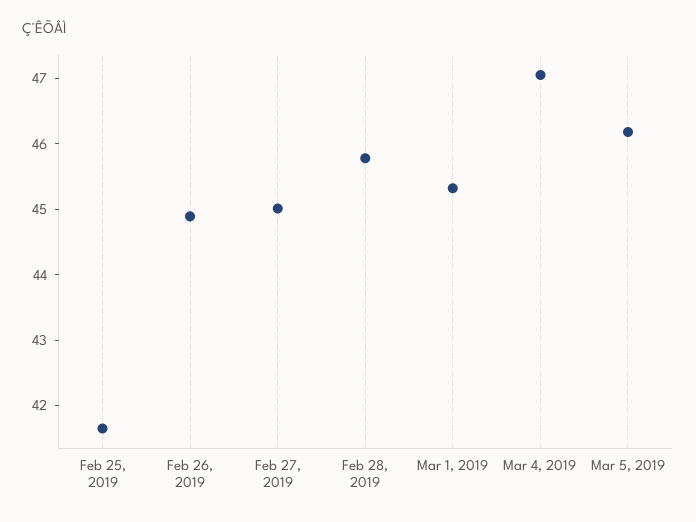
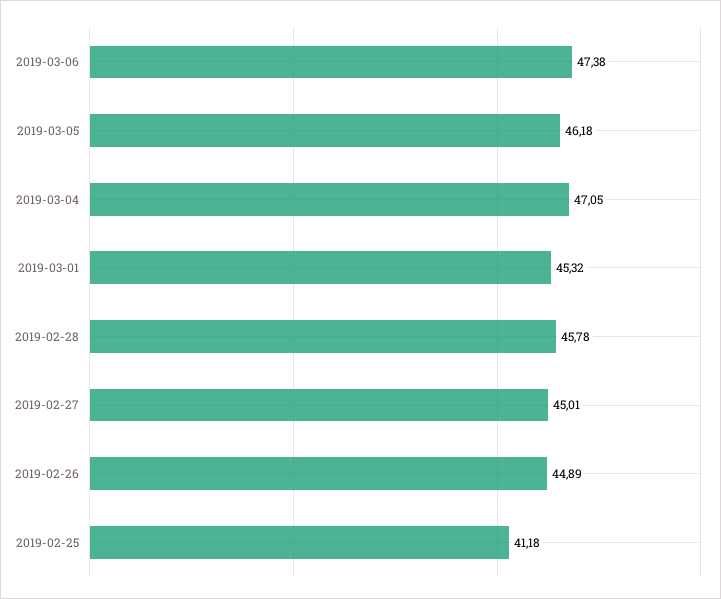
Feb 25, 2019: 41.6 -> 41.18
2019-03-06: none -> 47.38

